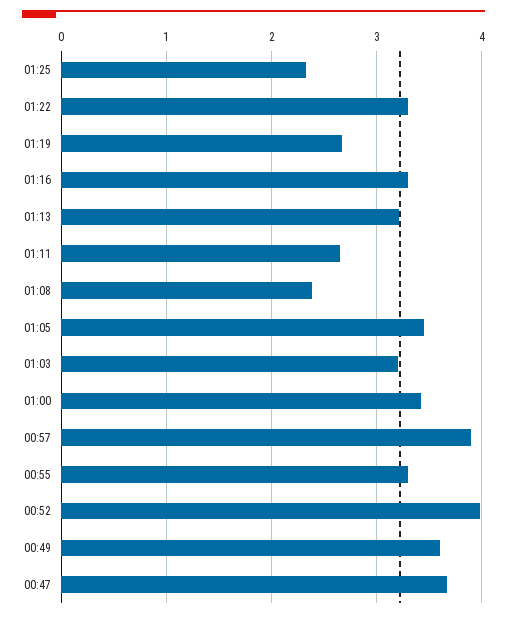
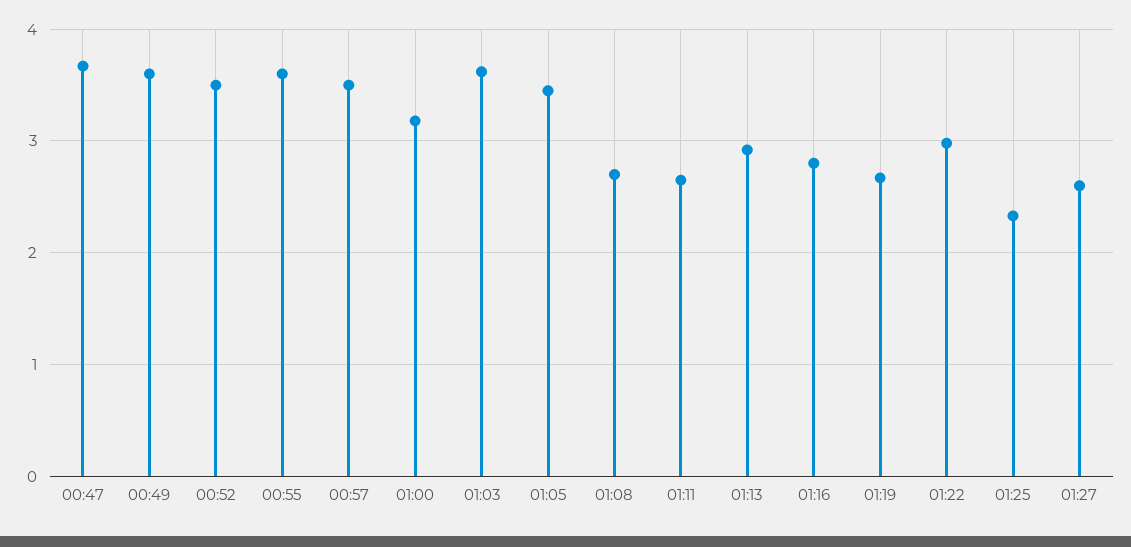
01:22: 3.3 -> 3
01:16: 3.3 -> 2.8
01:13: 3.2 -> 2.9
01:08: 2.4 -> 2.7
01:03: 3.2 -> 3.6
01:00: 3.4 -> 3.2
00:57: 3.9 -> 3.5
00:55: 3.3 -> 3.6
00:52: 4 -> 3.5
01:27: none -> 2.6

